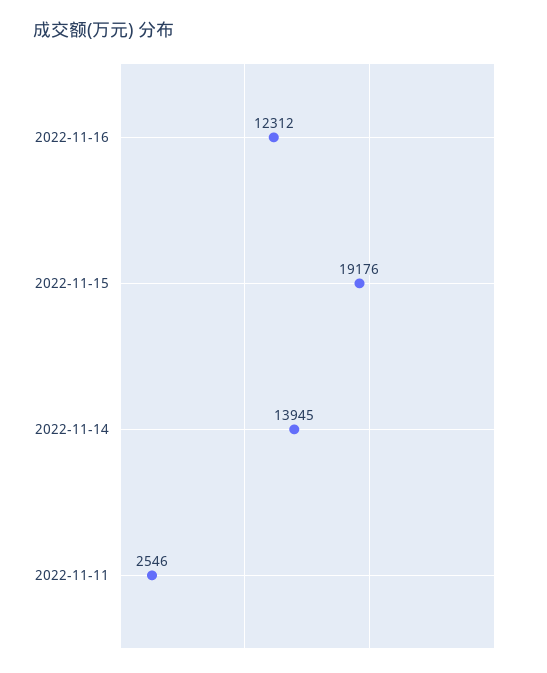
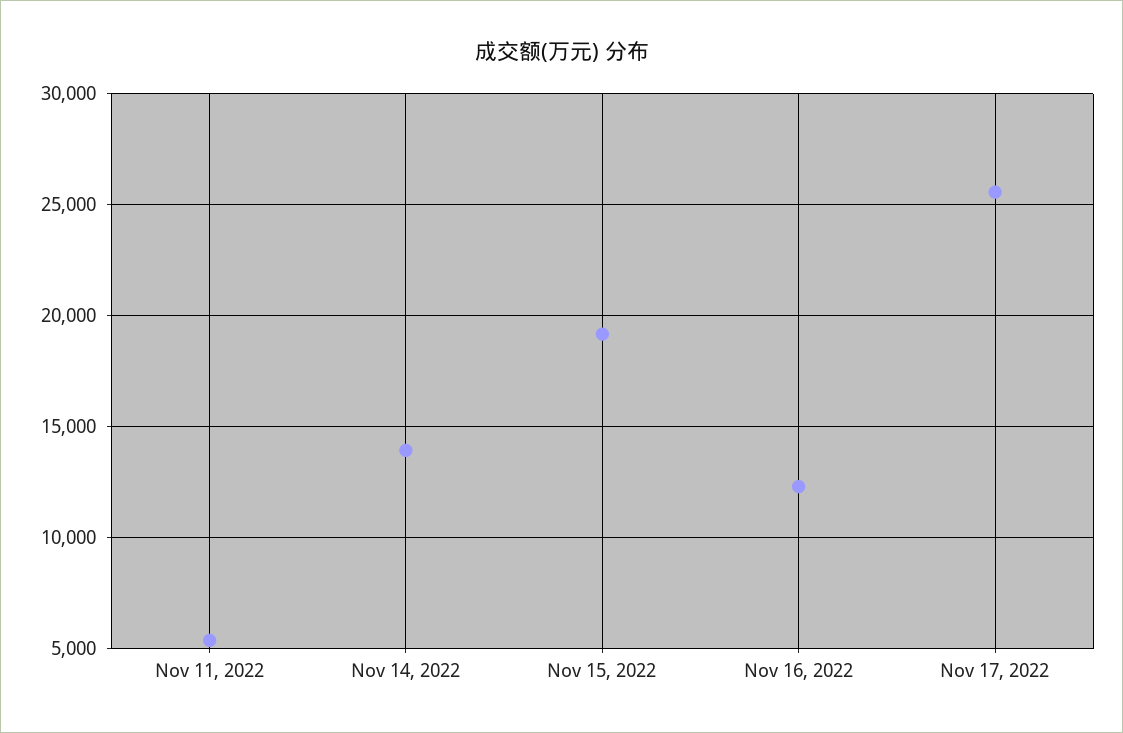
2022-11-11: 2546 -> 5500
Nov 17, 2022: none -> 25500

